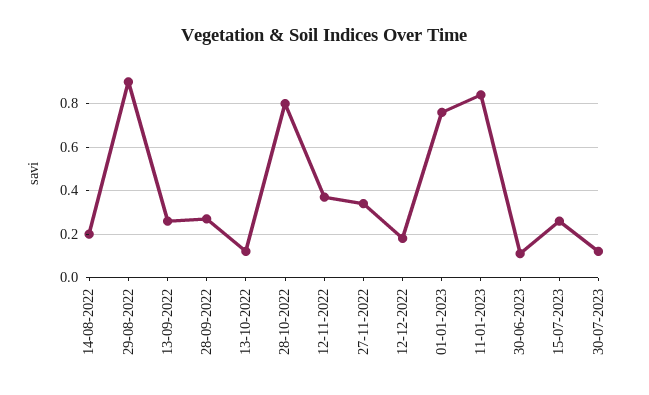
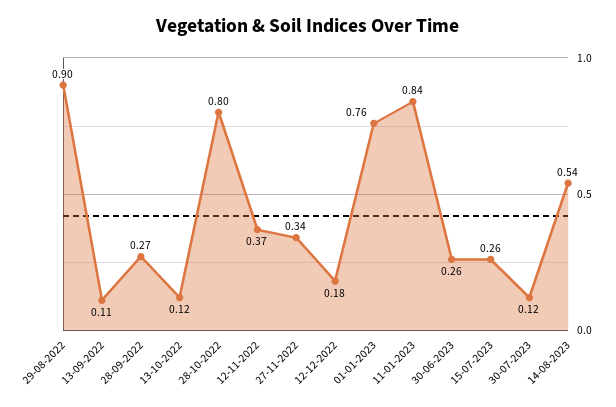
14-08-2022: 0.2 -> none
13-09-2022: 0.25 -> 0.11
30-06-2023: 0.1 -> 0.26
14-08-2023: none -> 0.54

